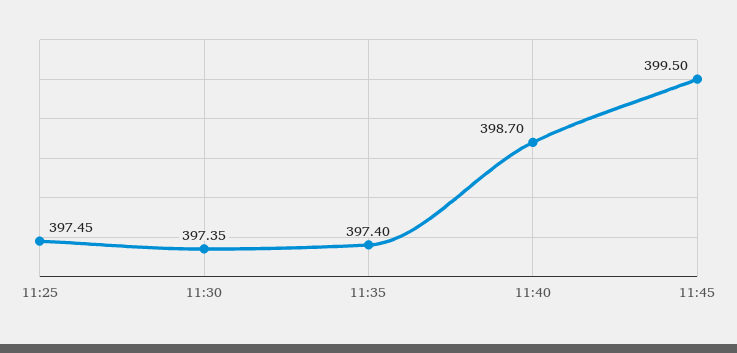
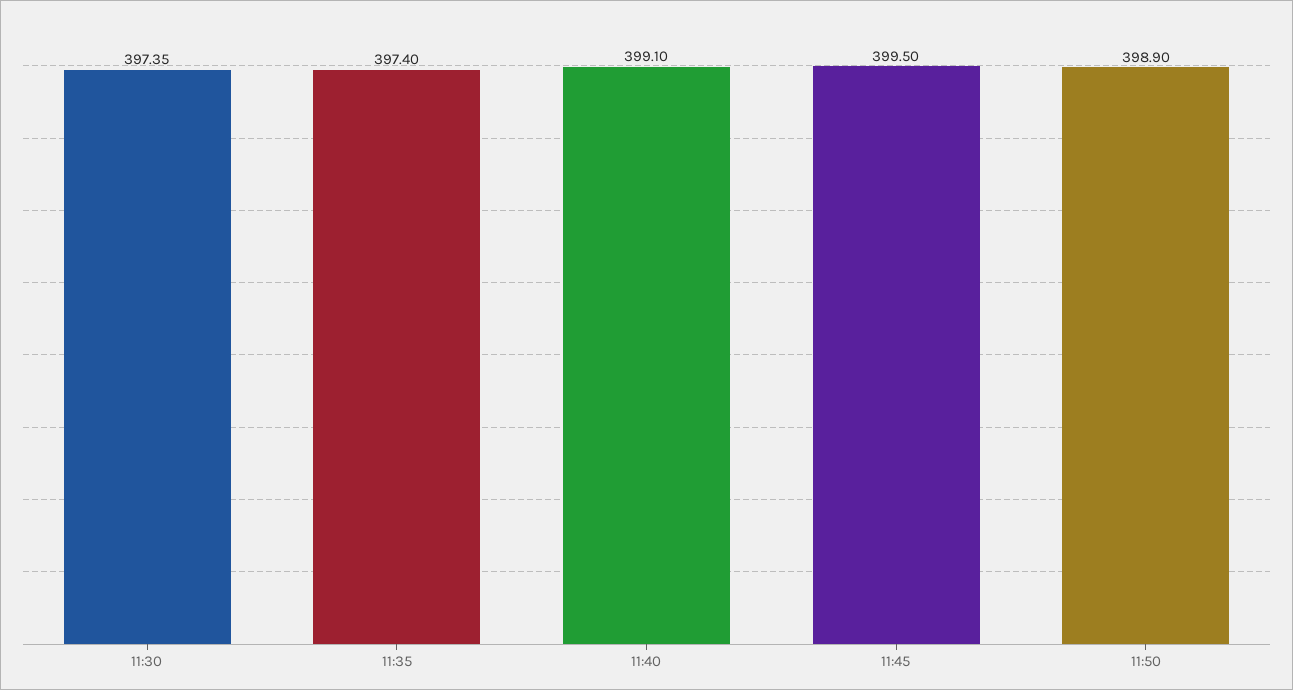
11:25: 397.45 -> none
11:40: 398.7 -> 399.1
11:50: none -> 398.9

